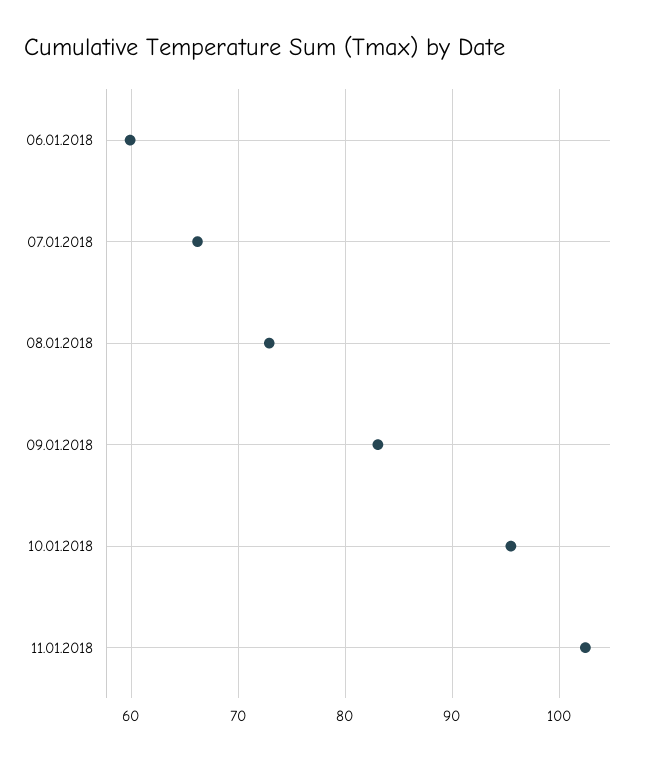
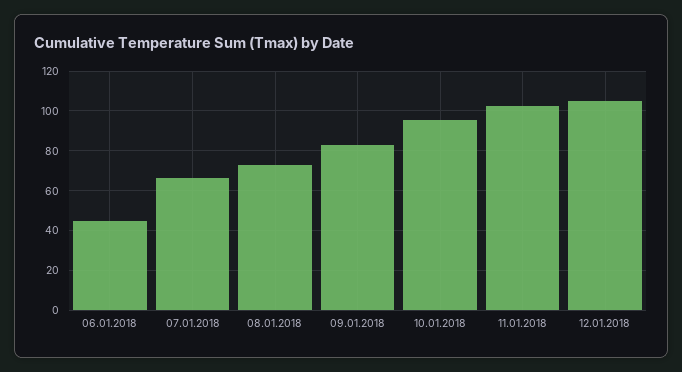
06.01.2018: 60 -> 45
12.01.2018: none -> 105

